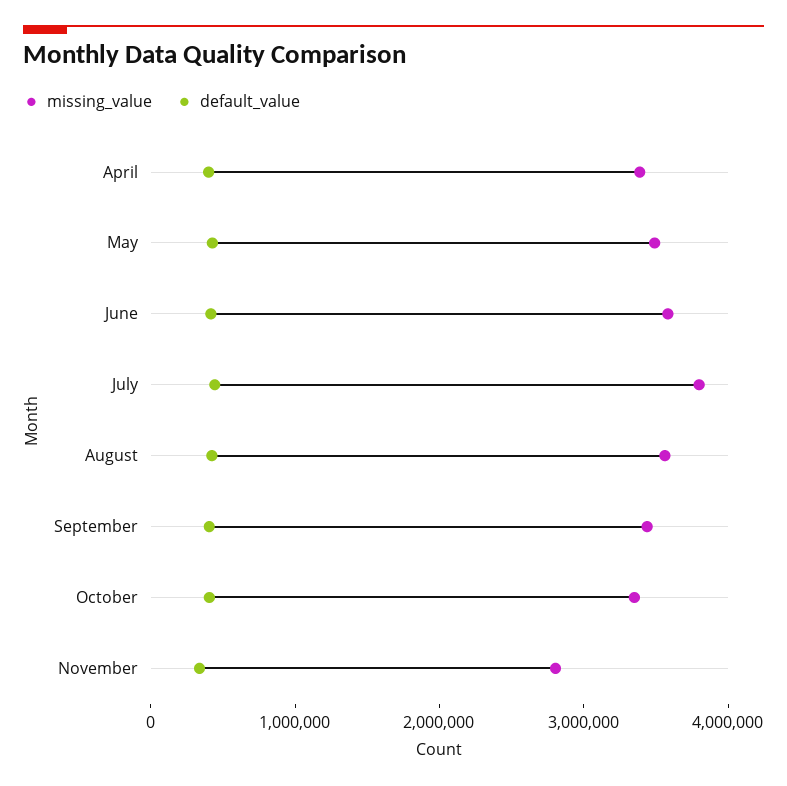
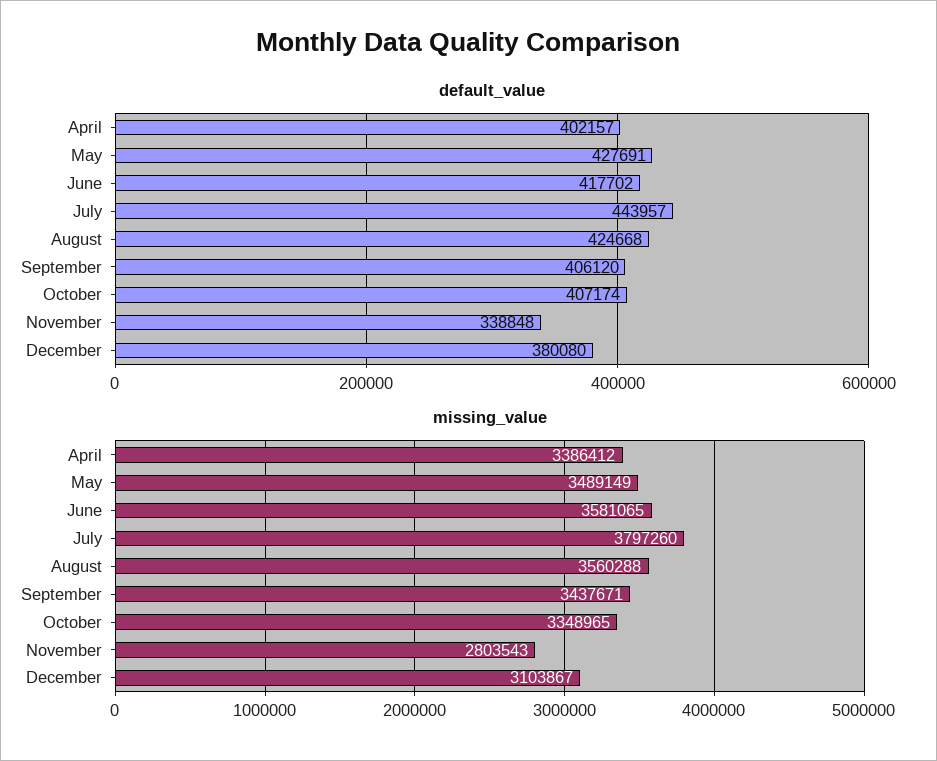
default_value, December: none -> 380080
missing_value, December: none -> 3103867

